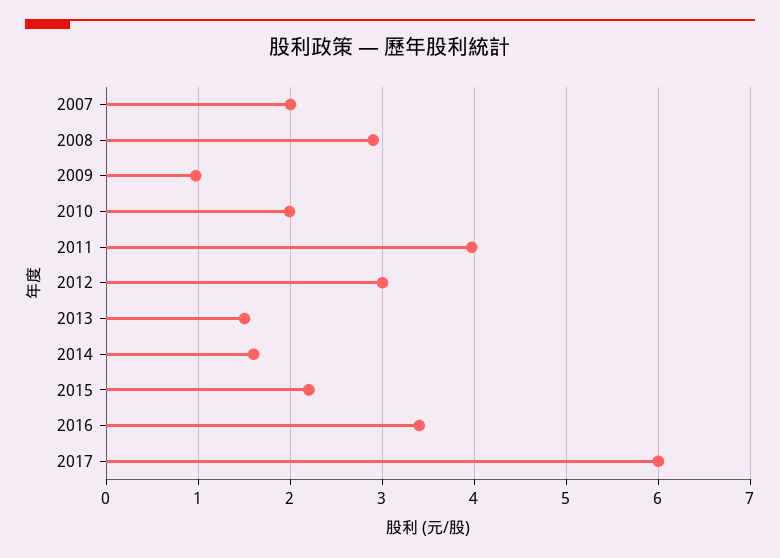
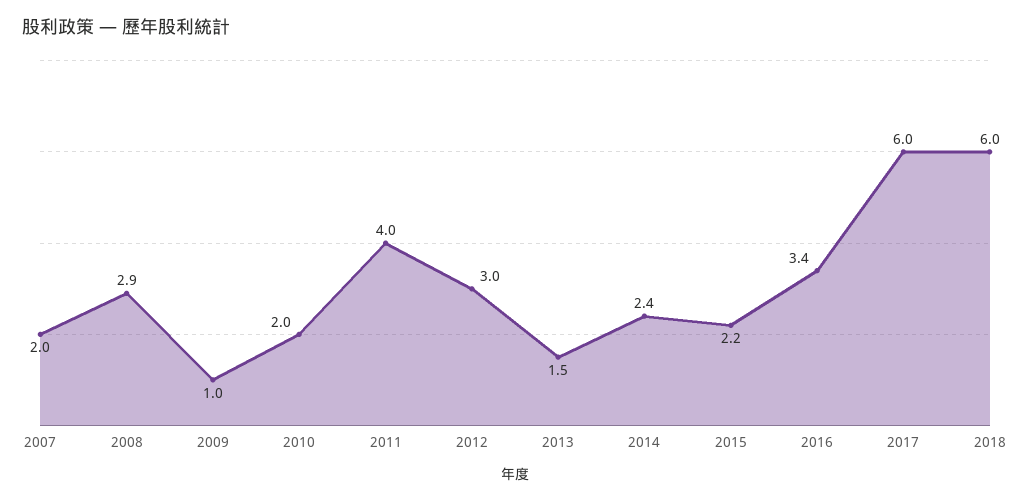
2014: 1.6 -> 2.4
2018: none -> 6

